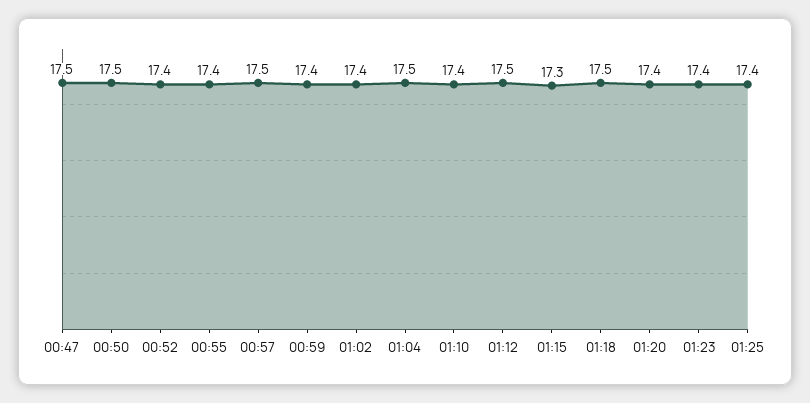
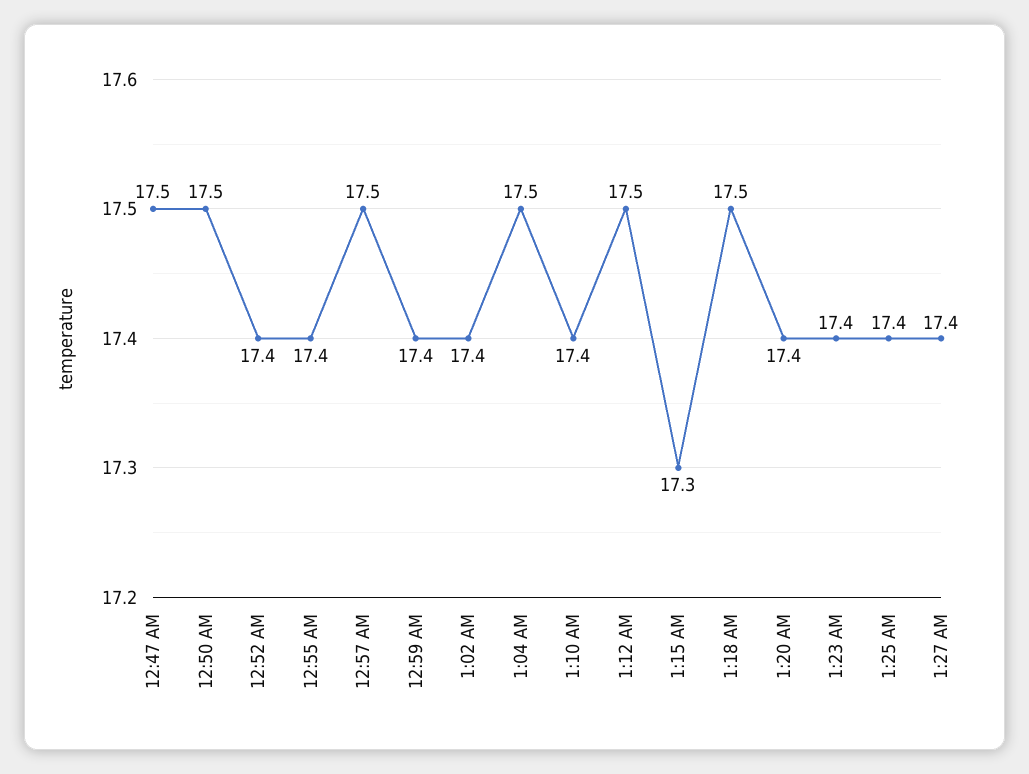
1:27 AM: none -> 17.4

